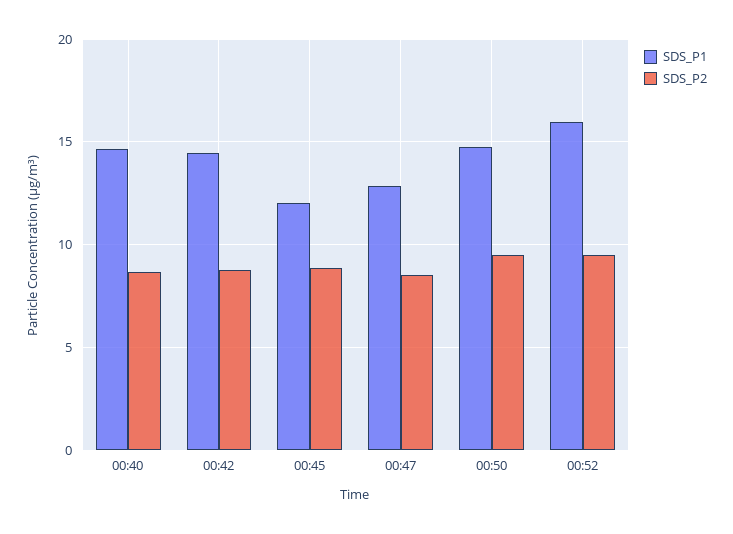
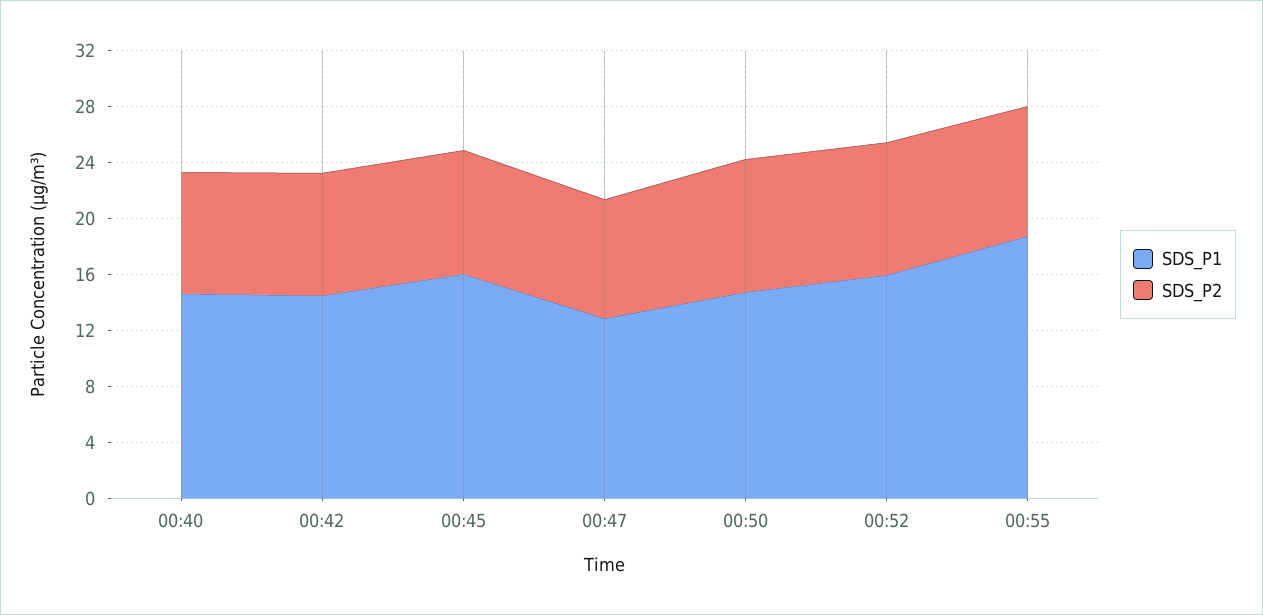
SDS_P1, 00:45: 12 -> 16
SDS_P1, 00:55: none -> 19
SDS_P2, 00:55: none -> 9

